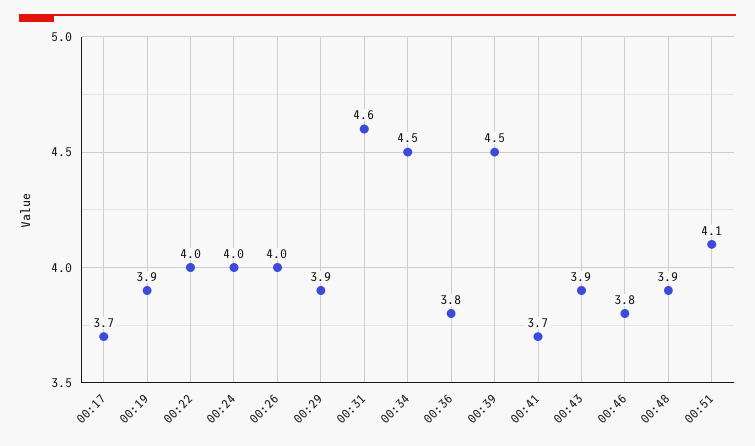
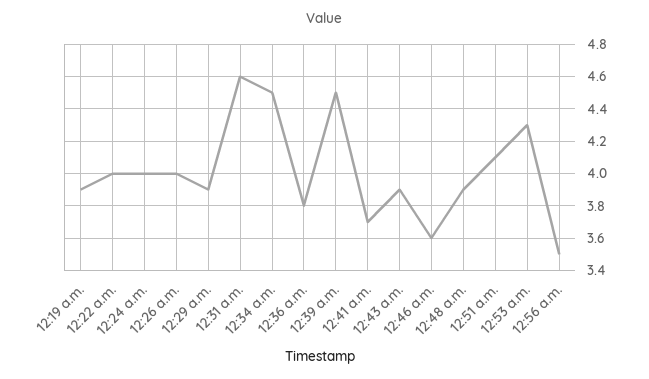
00:17: 3.7 -> none
00:46: 3.8 -> 3.6
12:53 a.m.: none -> 4.3
12:56 a.m.: none -> 3.5

